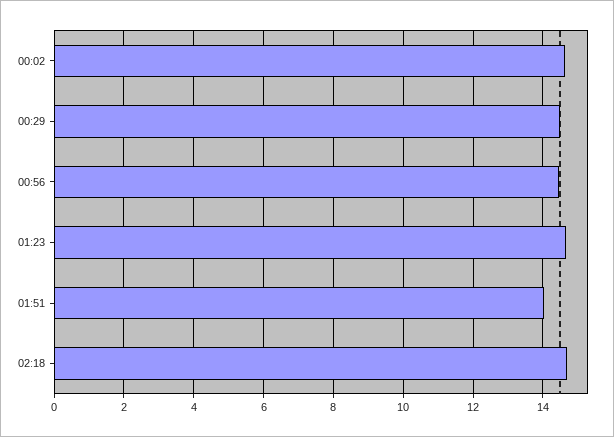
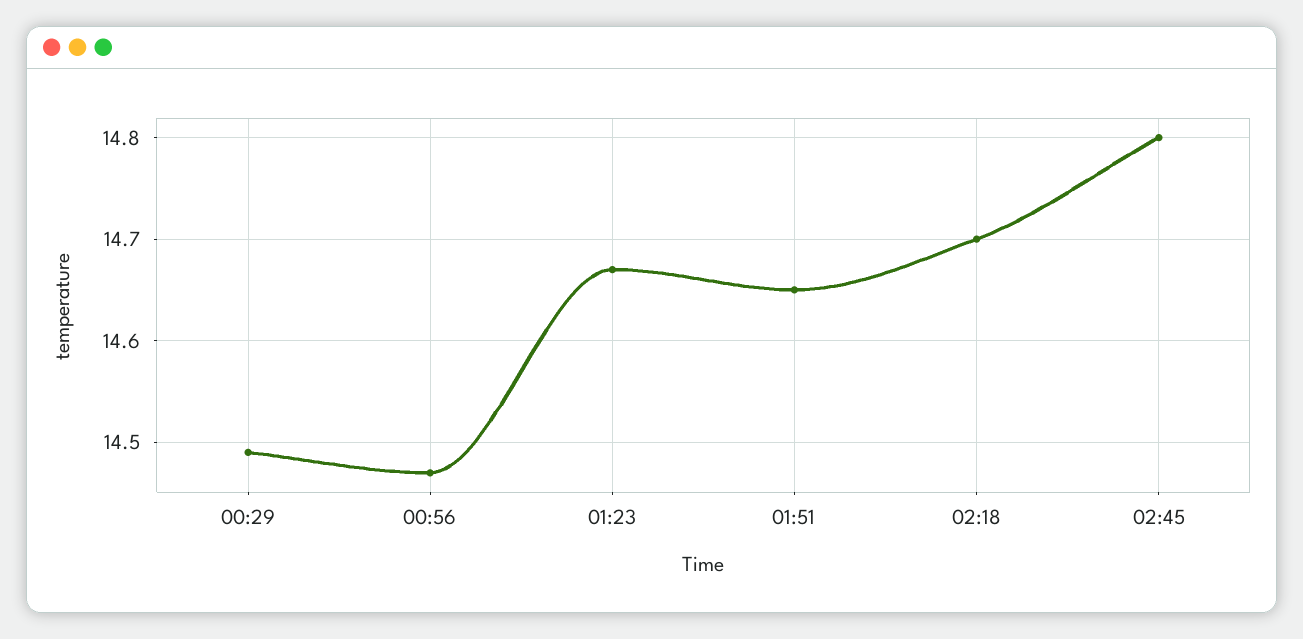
00:02: 14.6 -> none
01:51: 14 -> 14.65
02:45: none -> 14.8

